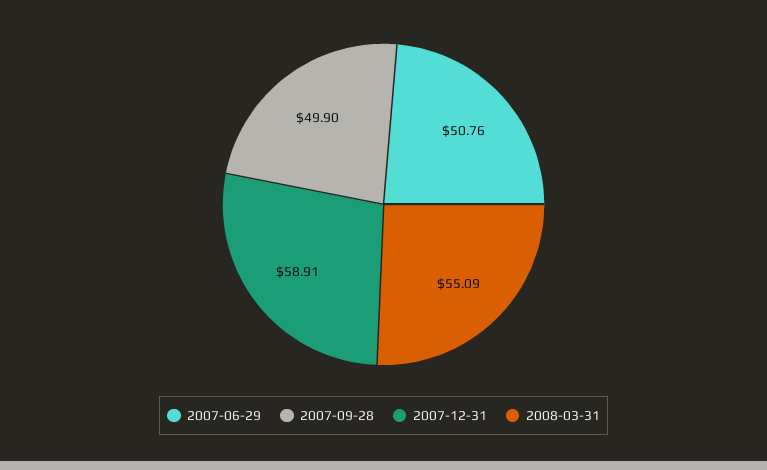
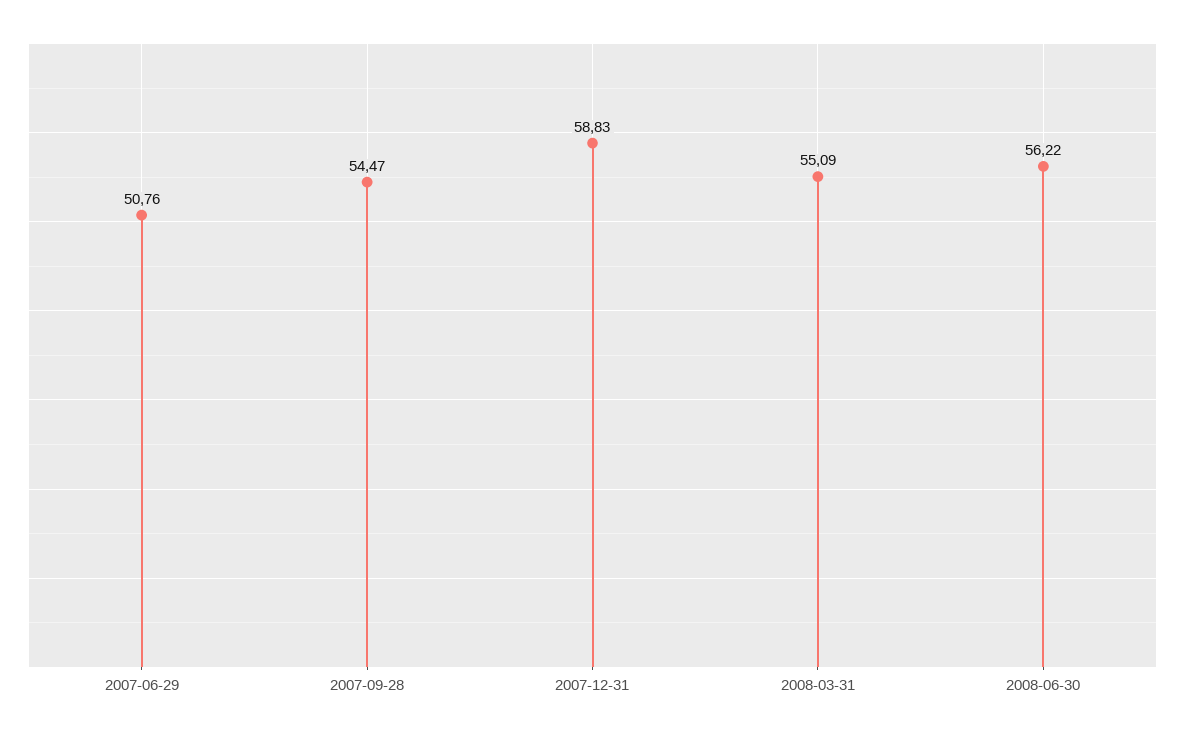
2007-09-28: 49.9 -> 54.47
2007-12-31: 58.91 -> 58.83
2008-06-30: none -> 56.22

